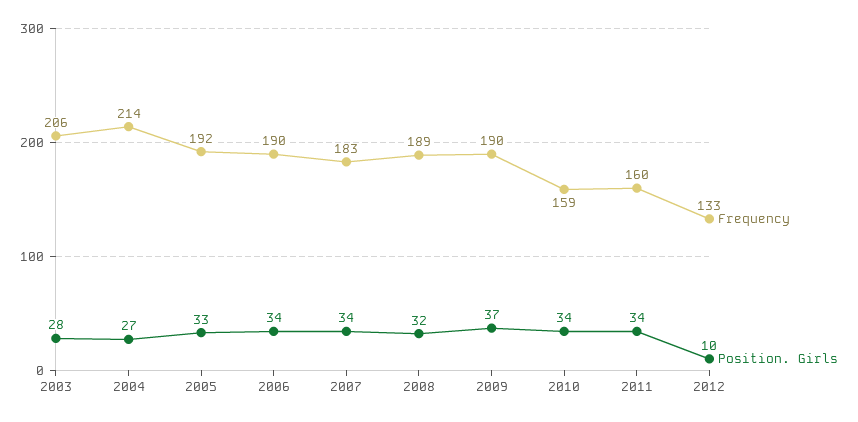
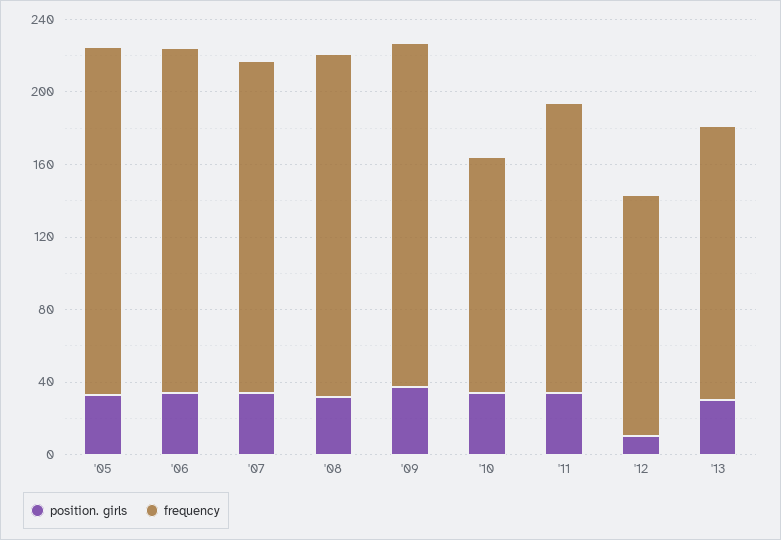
Frequency, 2003: 206 -> none
Position. Girls, 2003: 28 -> none
Frequency, 2004: 214 -> none
Position. Girls, 2004: 27 -> none
Frequency, 2010: 159 -> 130
Position. Girls, '13: none -> 30
Frequency, '13: none -> 150

